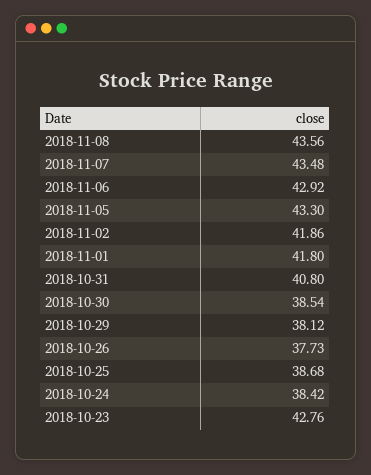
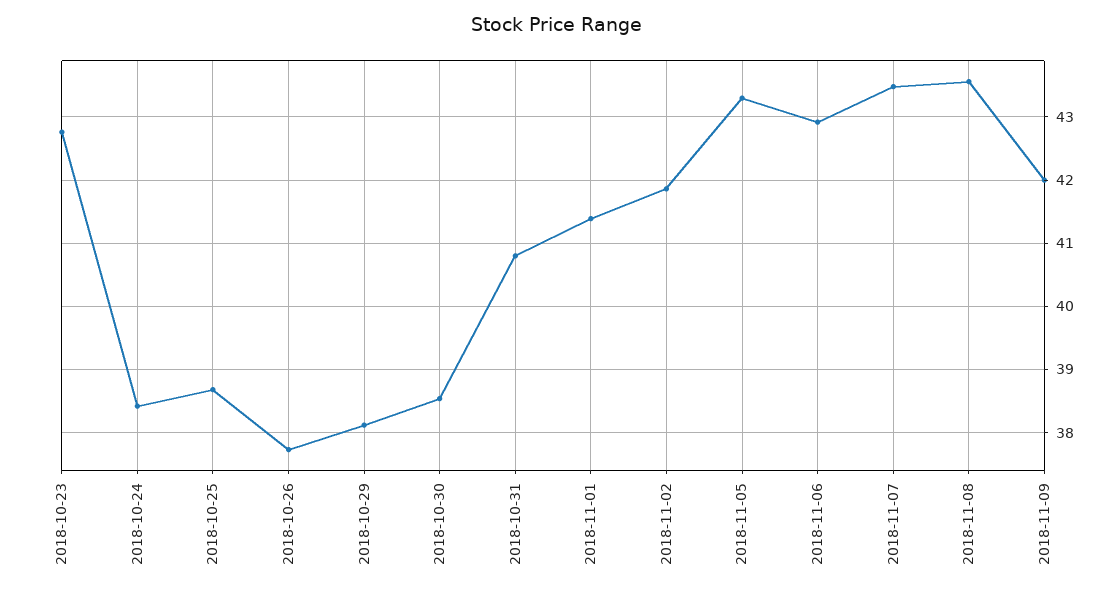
2018-11-01: 41.8 -> 41.4
2018-11-09: none -> 42

